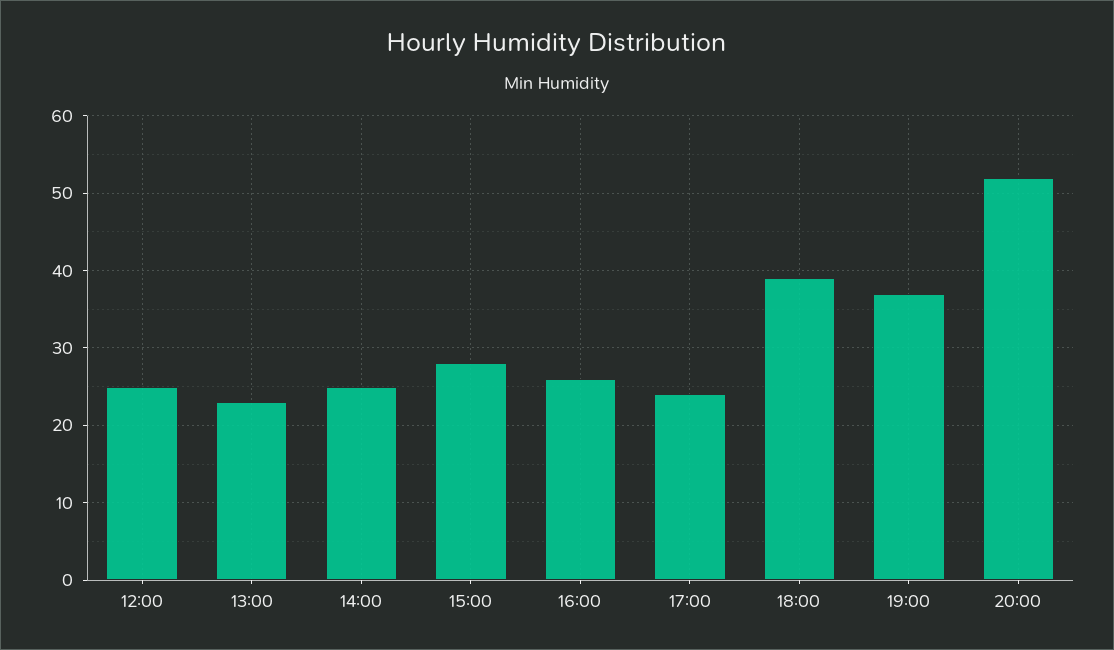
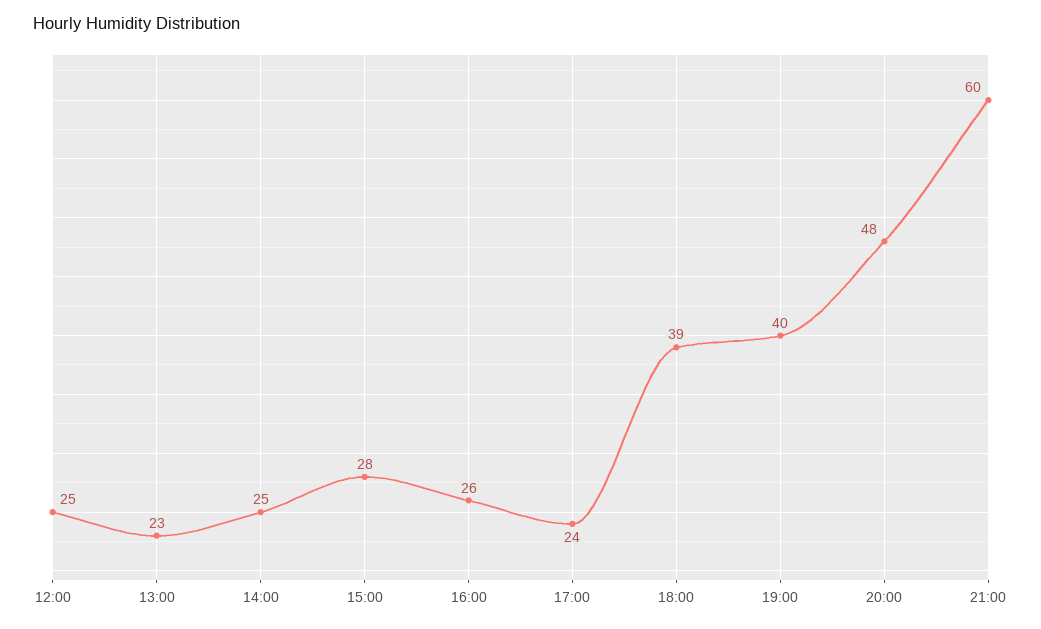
19:00: 37 -> 40
20:00: 52 -> 48
21:00: none -> 60

